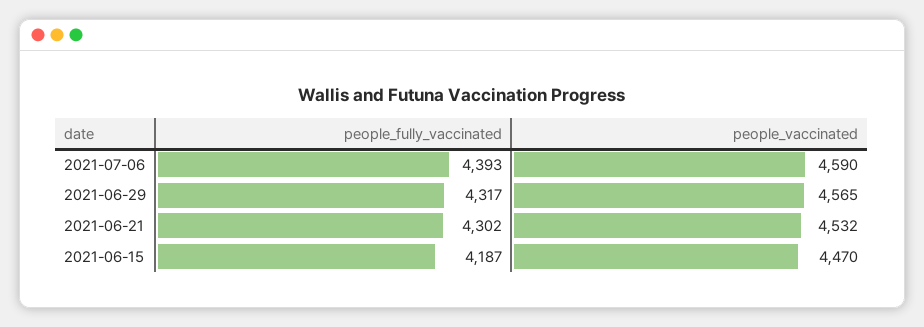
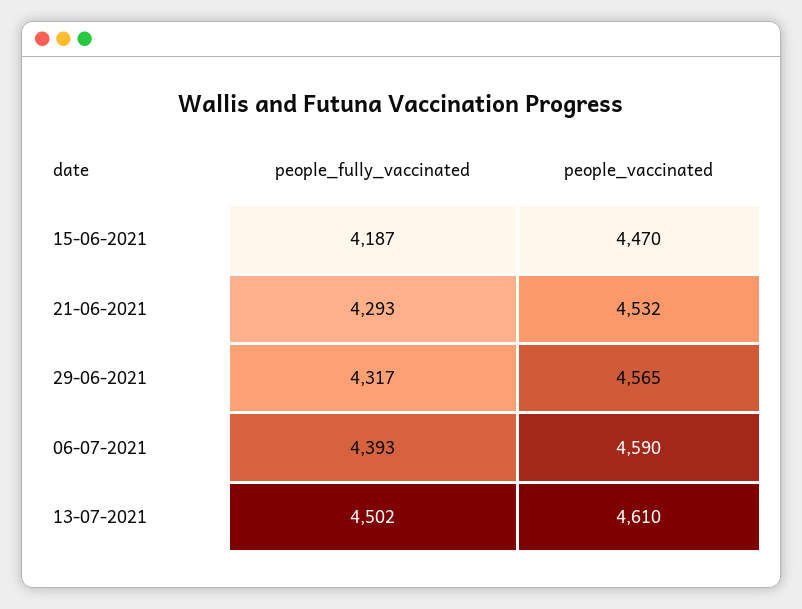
people_fully_vaccinated, 2021-06-21: 4302 -> 4293
people_fully_vaccinated, 13-07-2021: none -> 4502
people_vaccinated, 13-07-2021: none -> 4610

